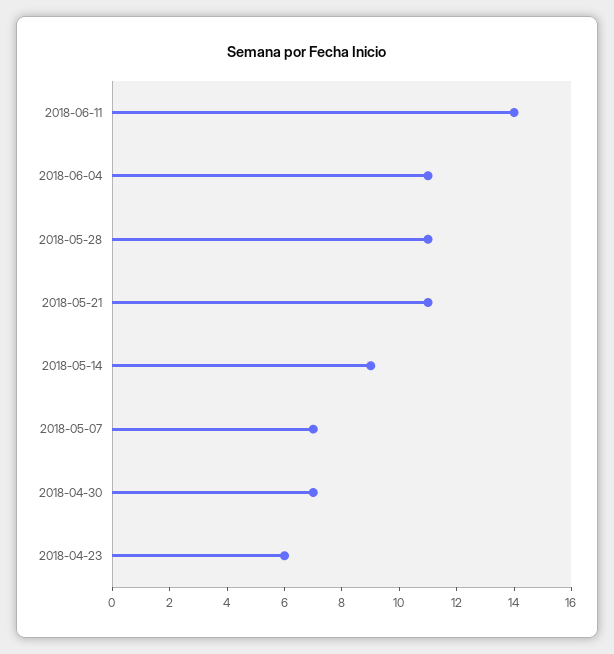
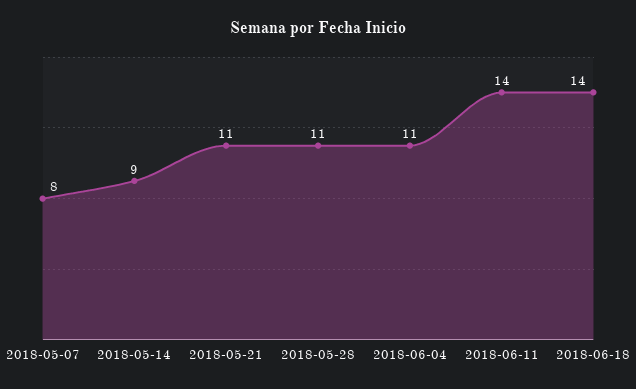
2018-05-07: 7 -> 8
2018-04-30: 7 -> none
2018-04-23: 6 -> none
2018-06-18: none -> 14

